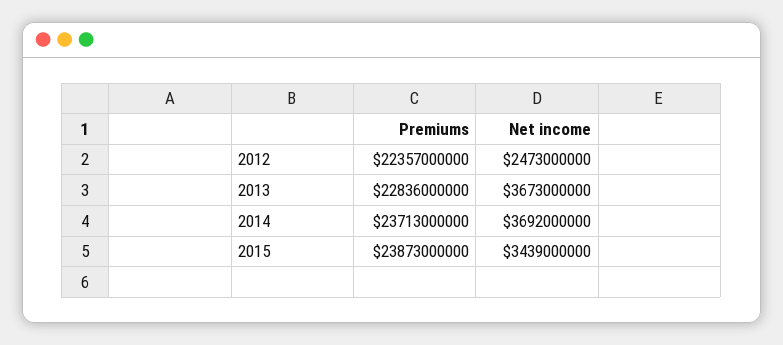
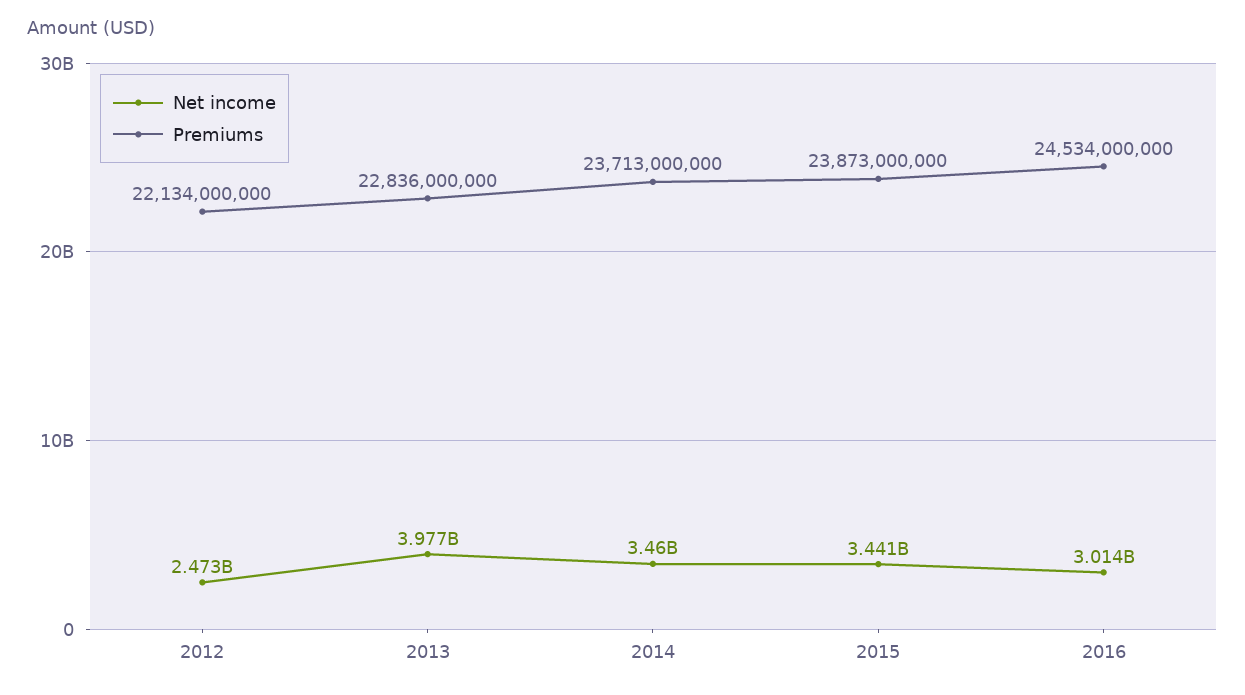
Premiums, 2012: 22357000000 -> 22134000000
Net income, 2013: 3673000000 -> 3977000000
Net income, 2014: 3692000000 -> 3460000000
Net income, 2015: 3439000000 -> 3441000000
Net income, 2016: none -> 3014000000
Premiums, 2016: none -> 24534000000

